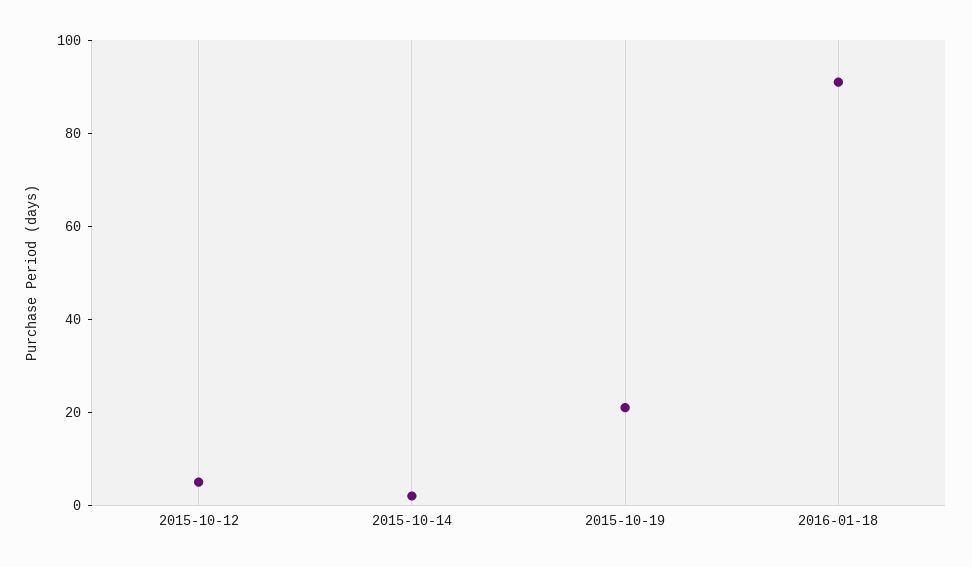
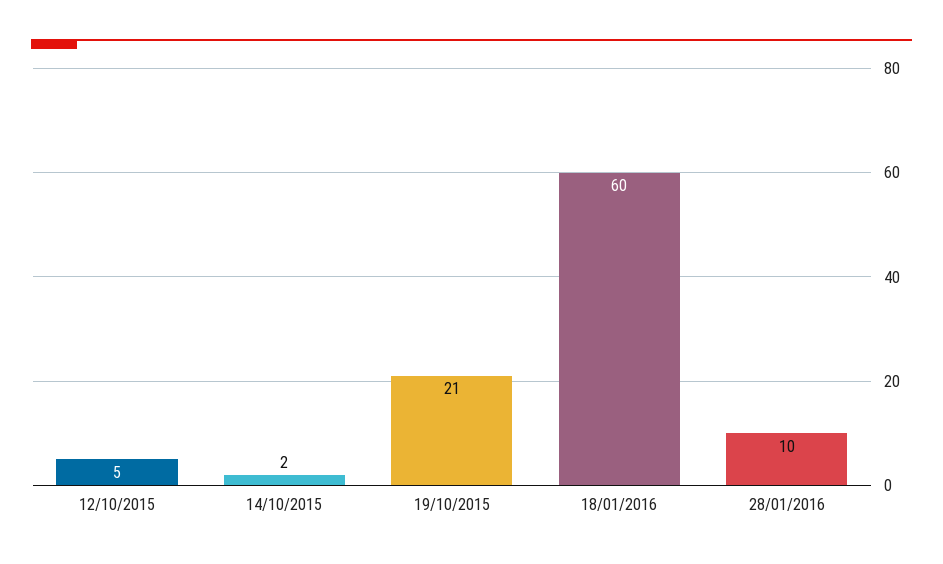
2016-01-18: 90 -> 60
28/01/2016: none -> 10

